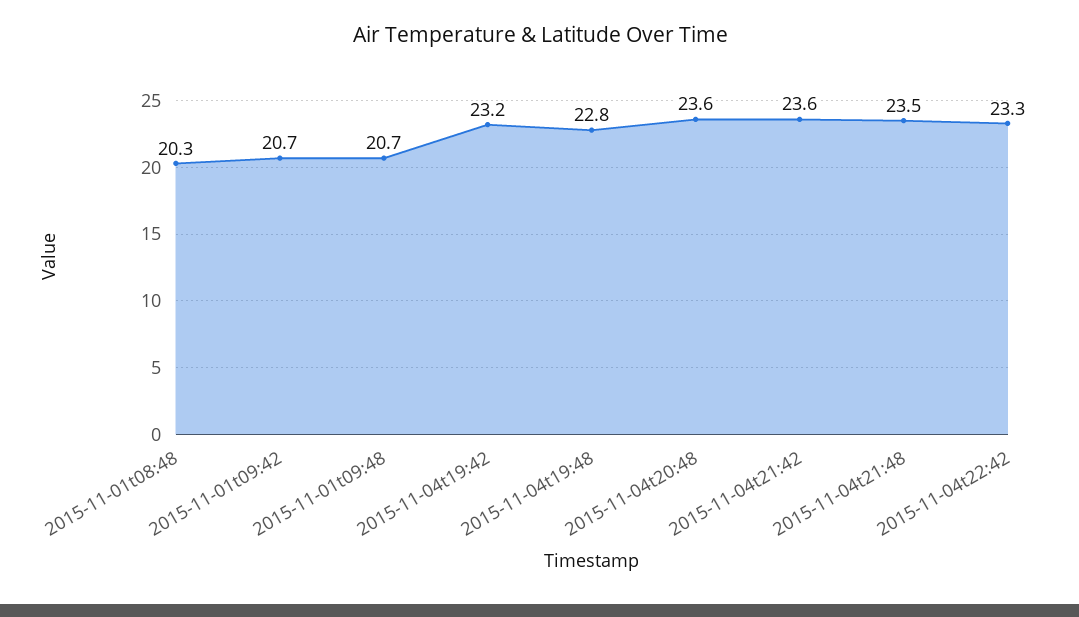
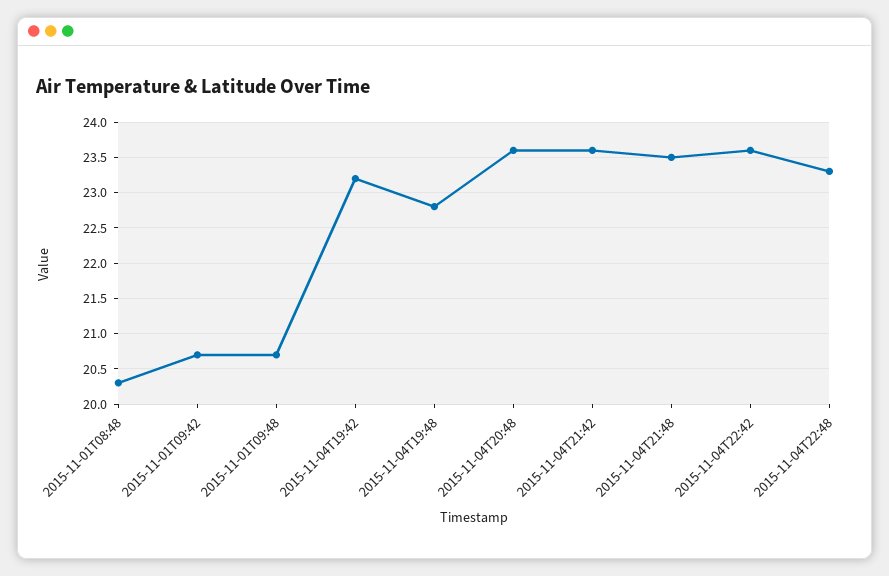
2015-11-04t22:42: 23.3 -> 23.6
2015-11-04T22:48: none -> 23.3

